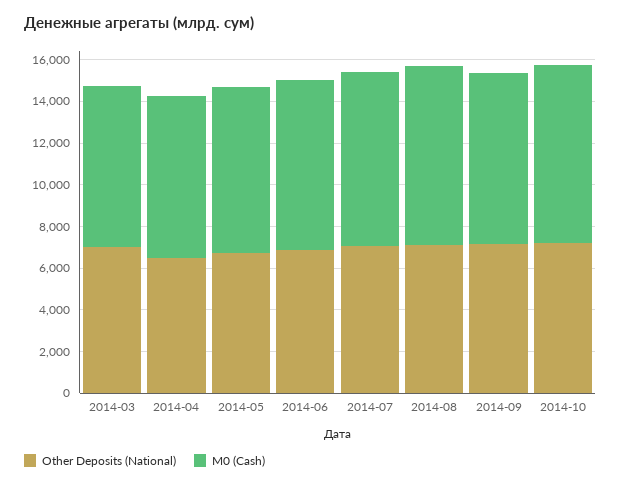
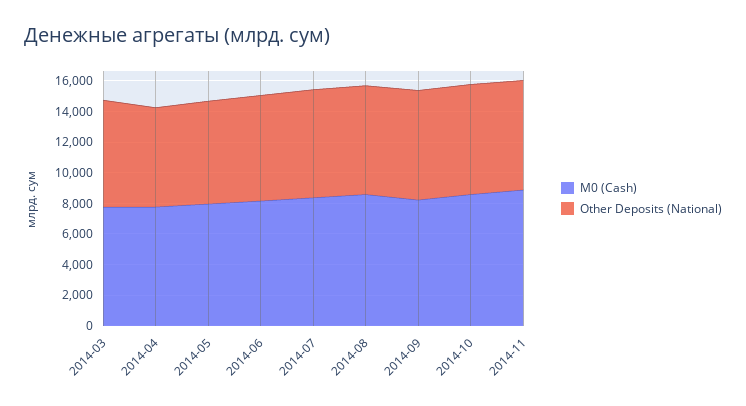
M0 (Cash), 2014-11: none -> 9000
Other Deposits (National), 2014-11: none -> 7000

